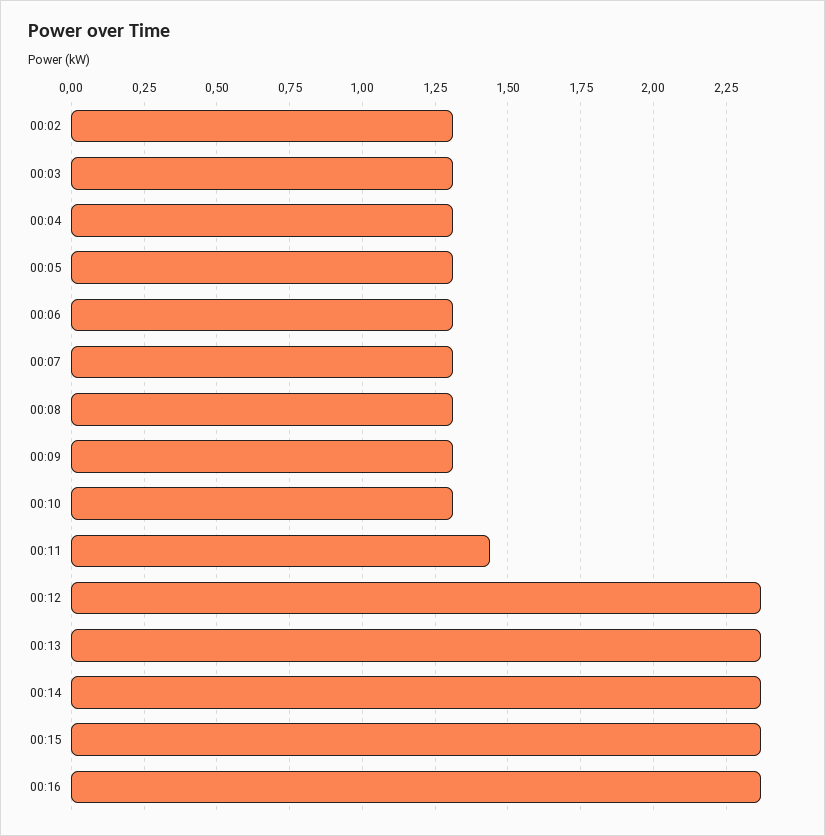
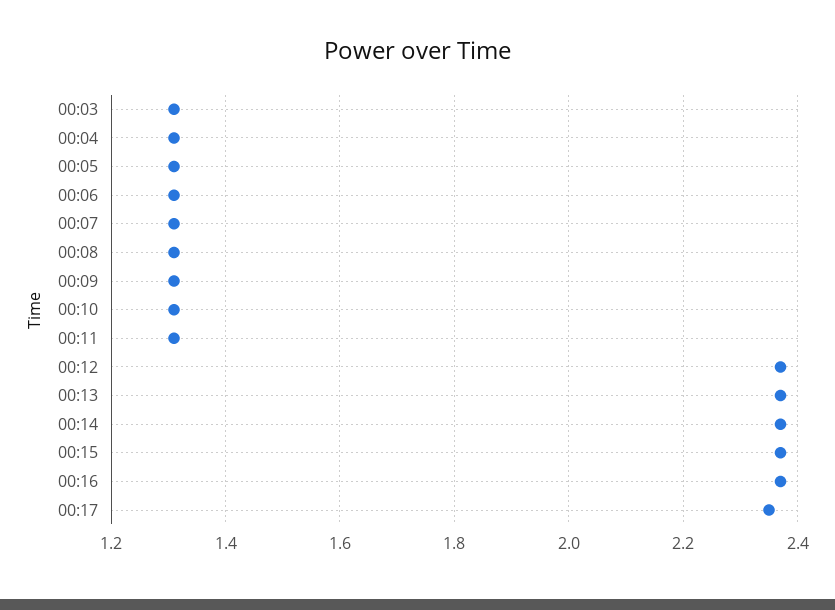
00:02: 1.3 -> none
00:11: 1.45 -> 1.3
00:17: none -> 2.35

